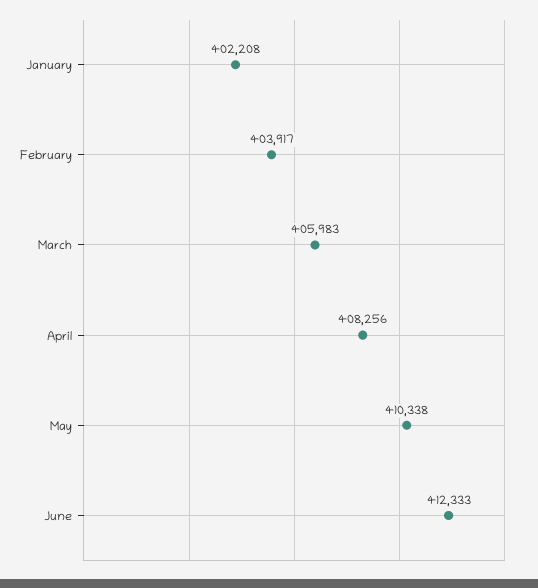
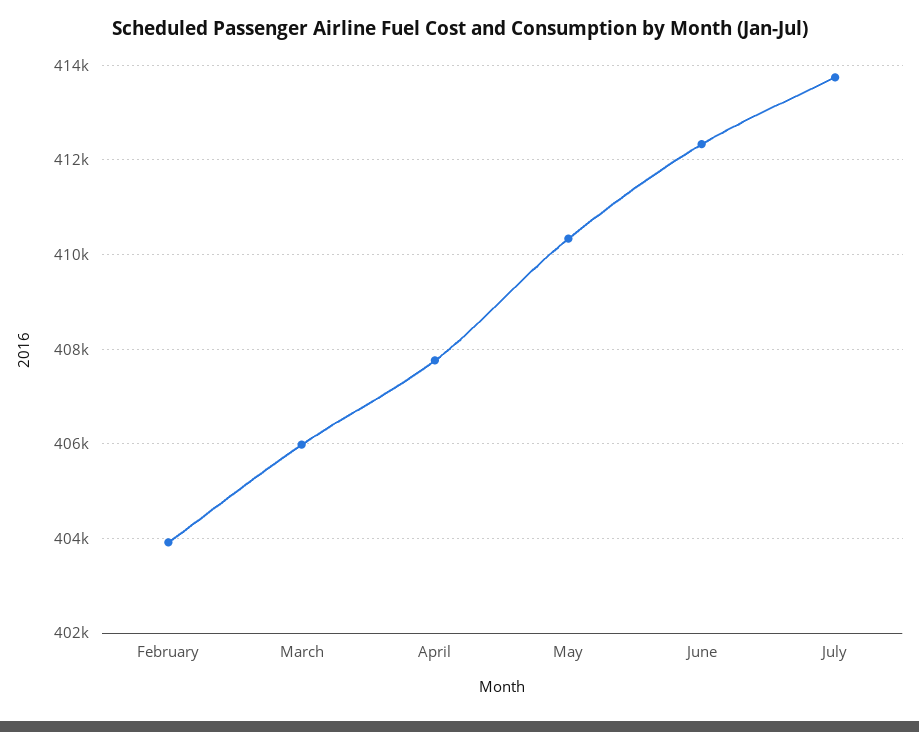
January: 402208 -> none
April: 408256 -> 407800
July: none -> 413800

